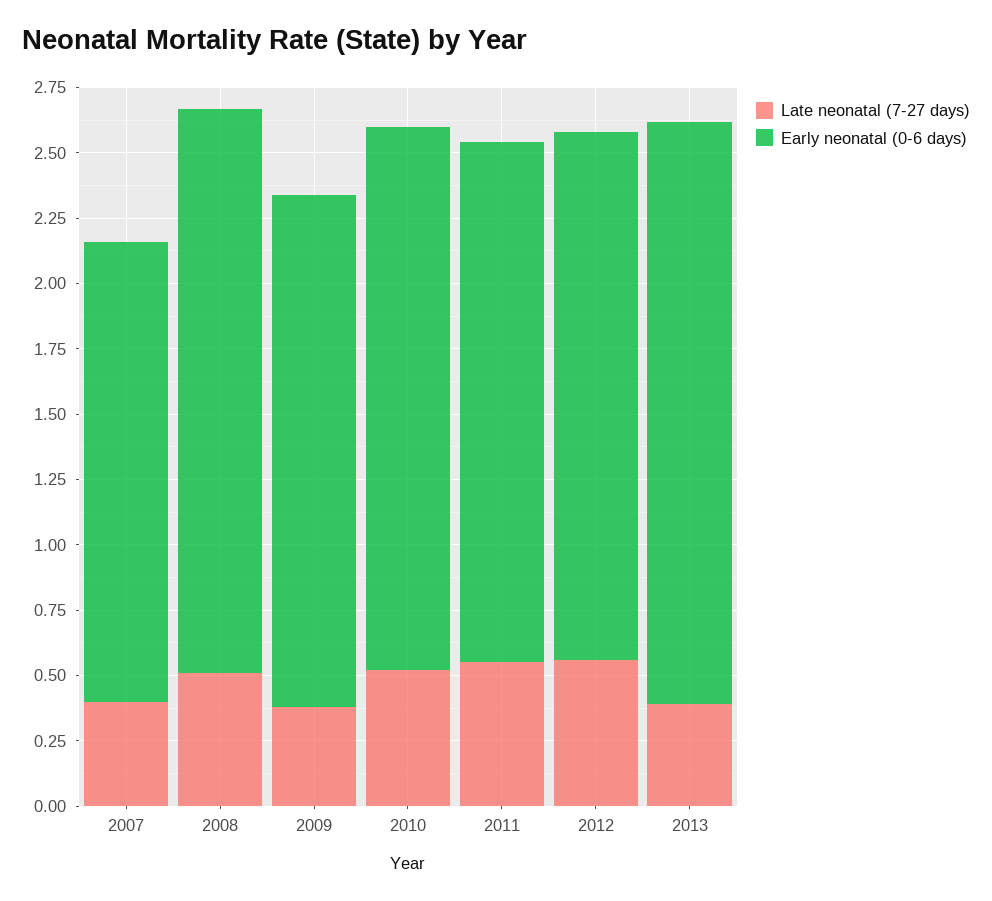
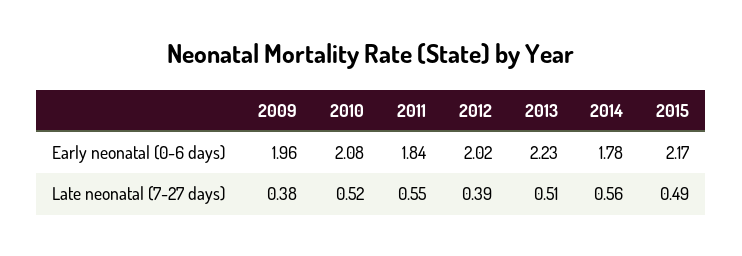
Late neonatal (7-27 days), 2007: 0.4 -> none
Early neonatal (0-6 days), 2007: 1.75 -> none
Late neonatal (7-27 days), 2008: 0.5 -> none
Early neonatal (0-6 days), 2008: 2.15 -> none
Early neonatal (0-6 days), 2011: 2 -> 1.84
Late neonatal (7-27 days), 2012: 0.55 -> 0.39
Late neonatal (7-27 days), 2013: 0.4 -> 0.51
Early neonatal (0-6 days), 2014: none -> 1.78
Early neonatal (0-6 days), 2015: none -> 2.17
Late neonatal (7-27 days), 2014: none -> 0.56
Late neonatal (7-27 days), 2015: none -> 0.49

